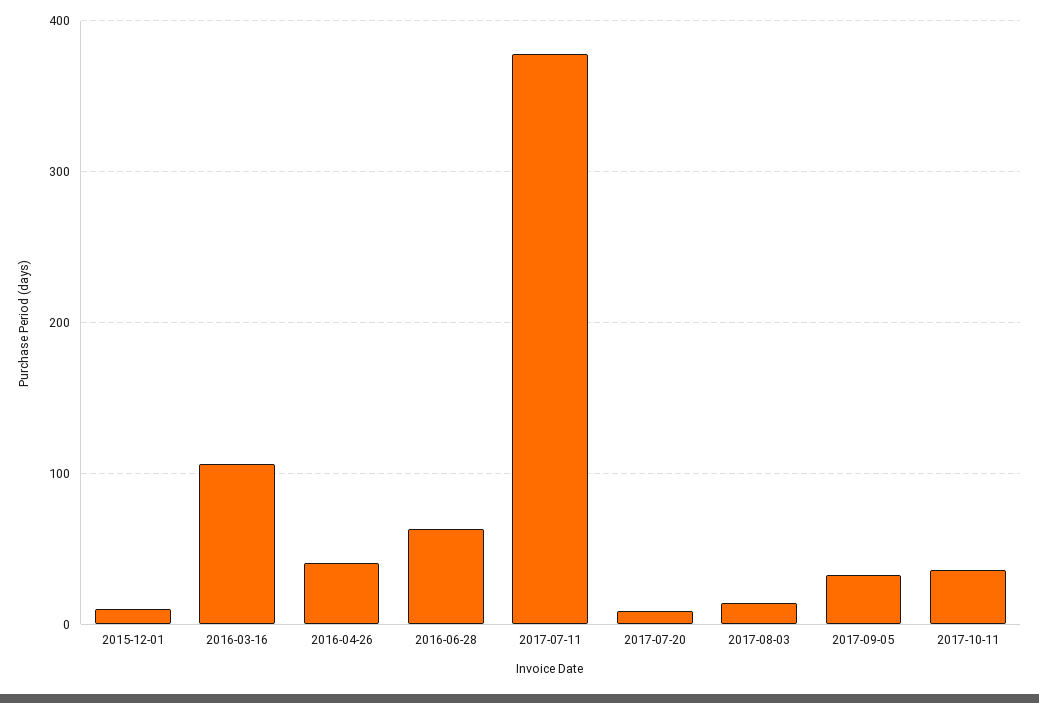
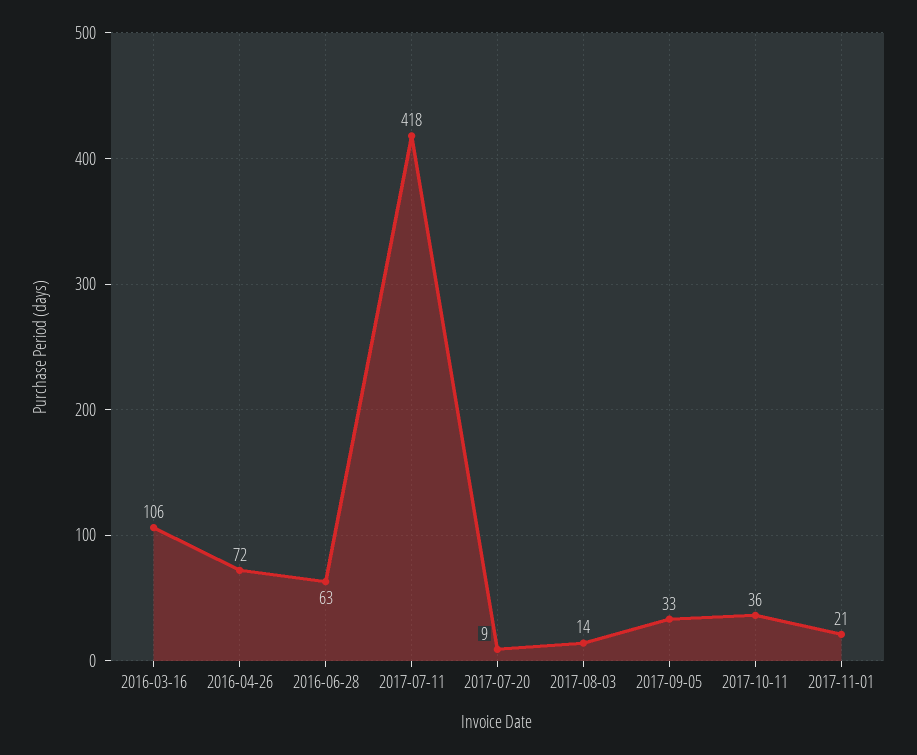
2015-12-01: 10 -> none
2016-04-26: 40 -> 72
2017-07-11: 380 -> 418
2017-11-01: none -> 21

